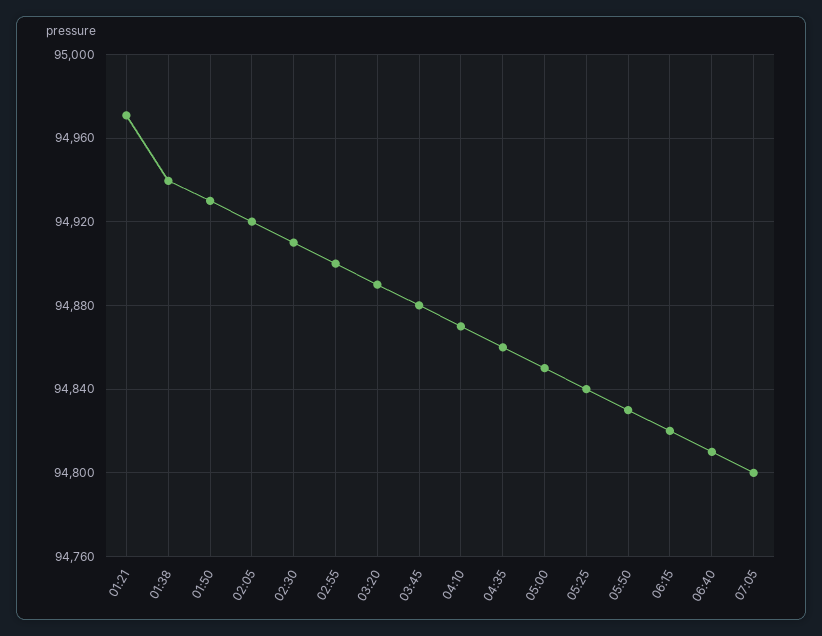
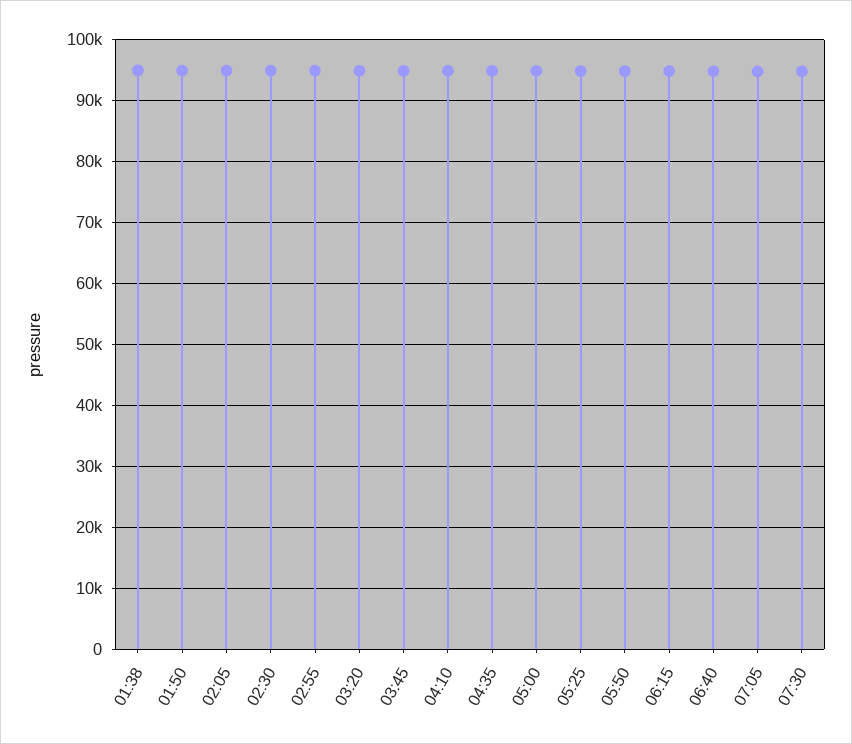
01:21: 94970 -> none
07:30: none -> 95000

